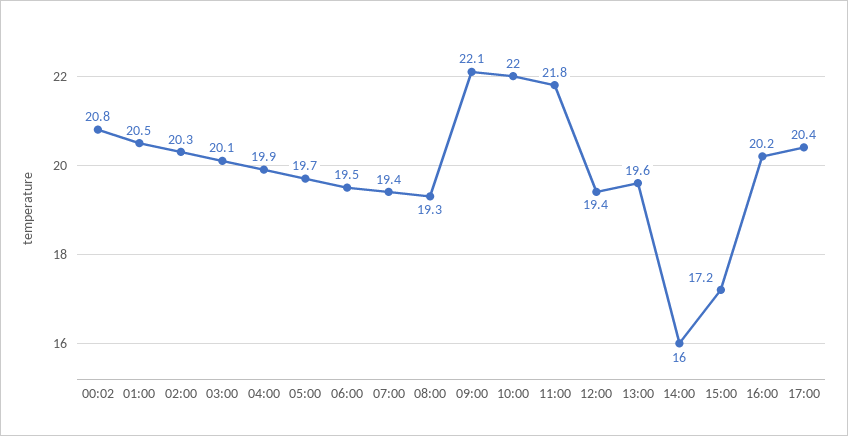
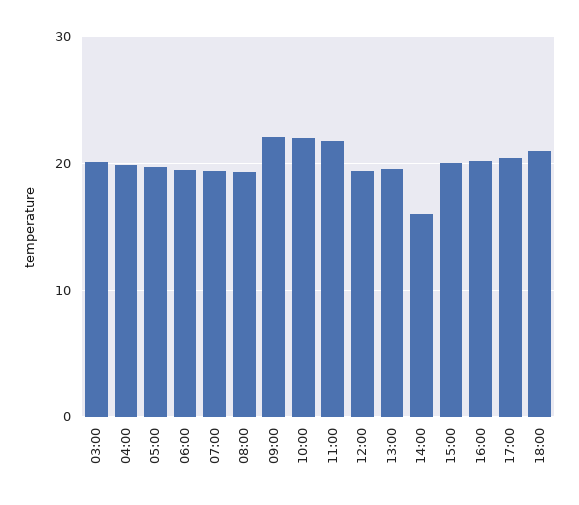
00:02: 20.8 -> none
01:00: 20.5 -> none
02:00: 20.3 -> none
15:00: 17.2 -> 20
18:00: none -> 21

